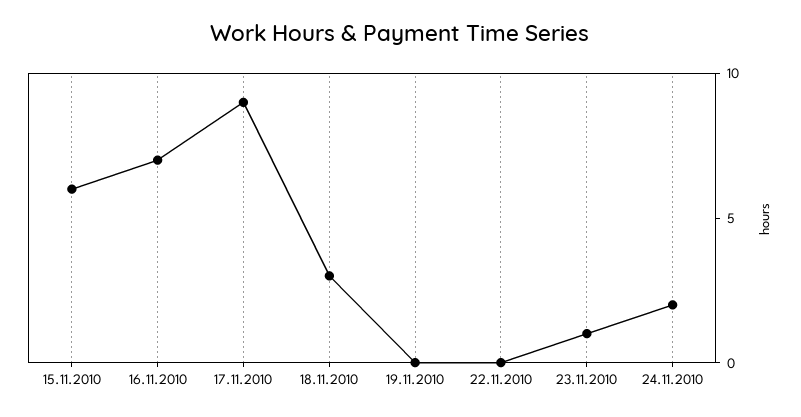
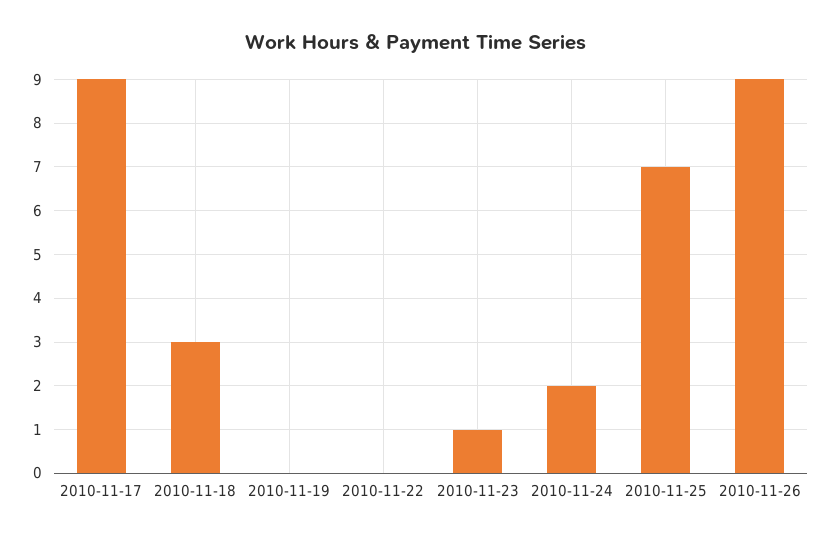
15.11.2010: 6 -> none
16.11.2010: 7 -> none
2010-11-25: none -> 7
2010-11-26: none -> 9

